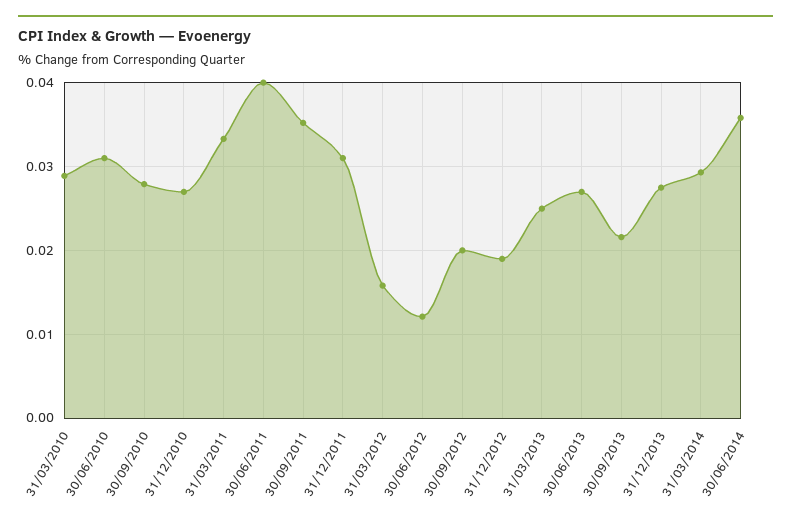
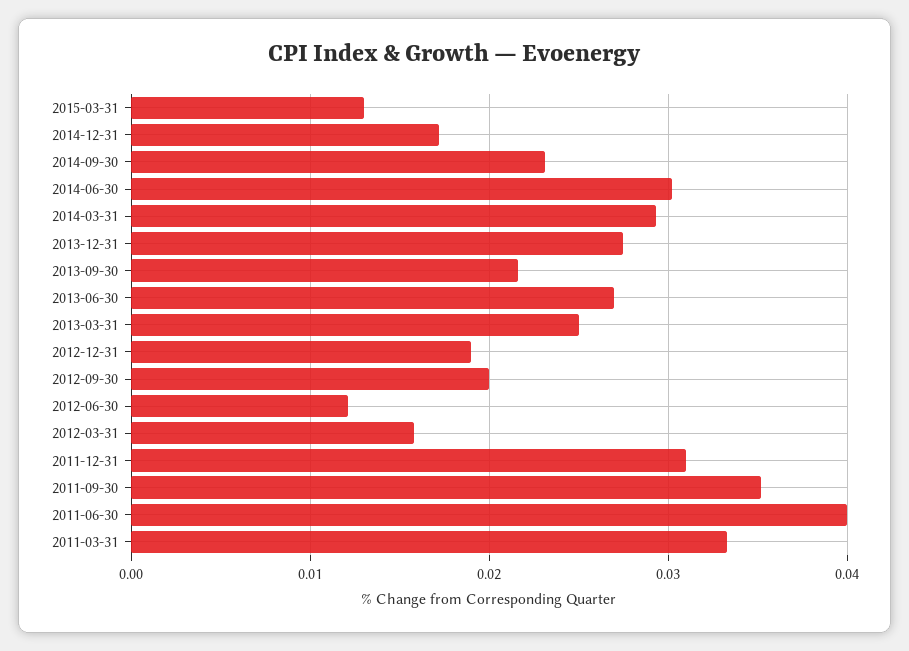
31/03/2010: 0.029 -> none
30/06/2010: 0.031 -> none
30/09/2010: 0.028 -> none
31/12/2010: 0.027 -> none
30/06/2014: 0.036 -> 0.03
2015-03-31: none -> 0.013
2014-12-31: none -> 0.017
2014-09-30: none -> 0.023

